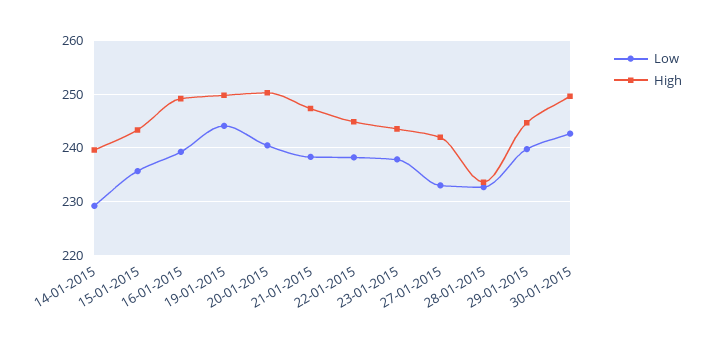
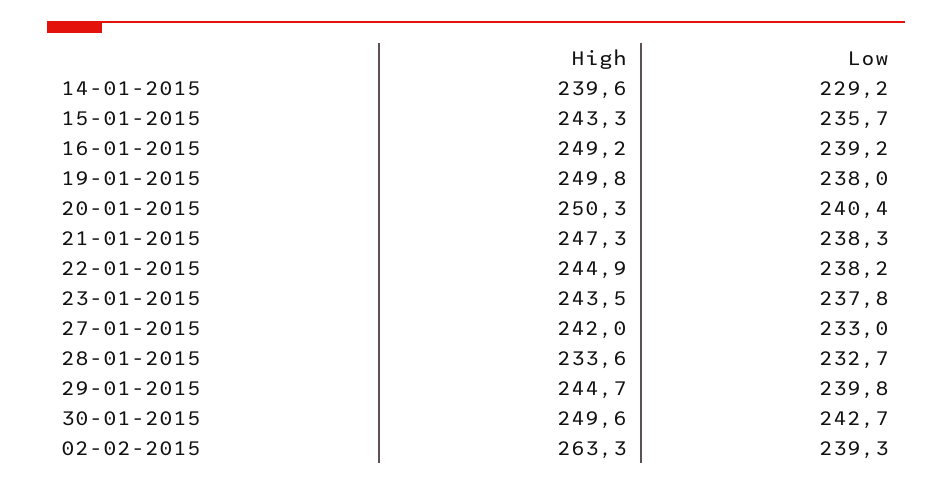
Low, 19-01-2015: 244 -> 238
High, 02-02-2015: none -> 263.3
Low, 02-02-2015: none -> 239.3

